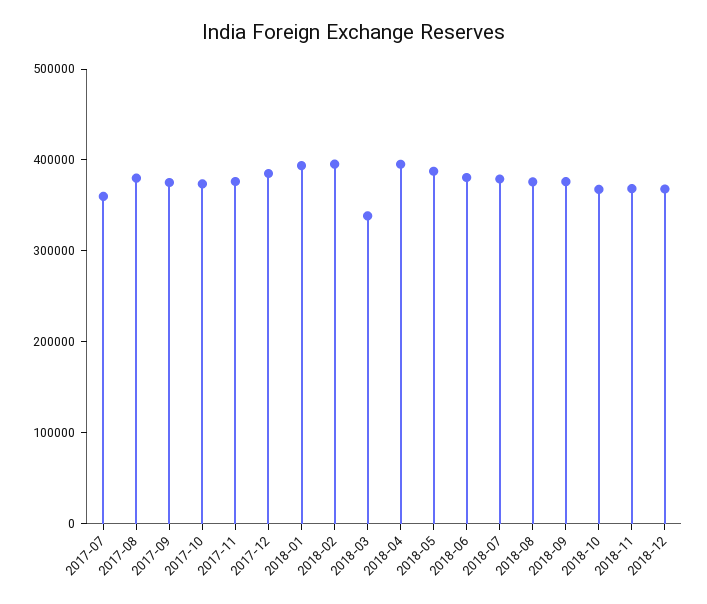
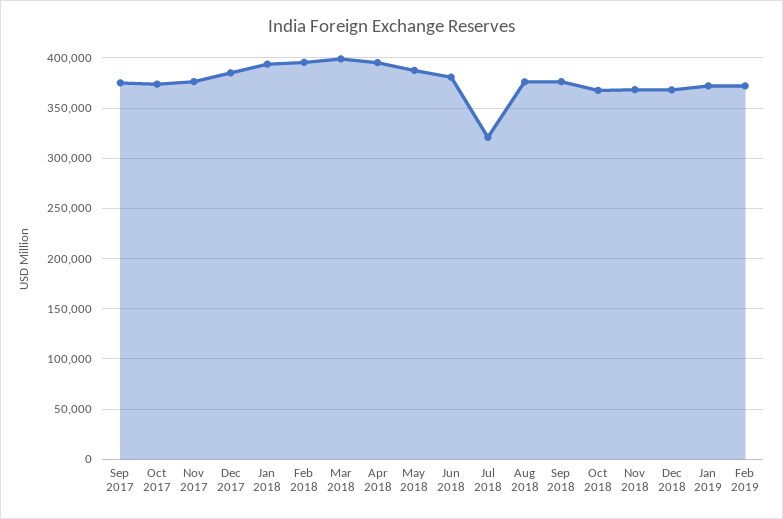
2017-07: 360000 -> none
2017-08: 380000 -> none
2018-03: 340000 -> 400000
2018-07: 380000 -> 320000
Jan 2019: none -> 370000
Feb 2019: none -> 370000

